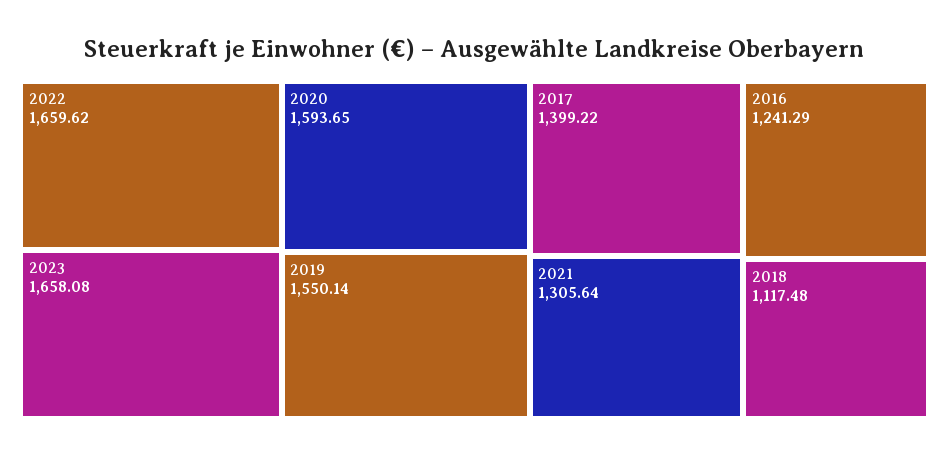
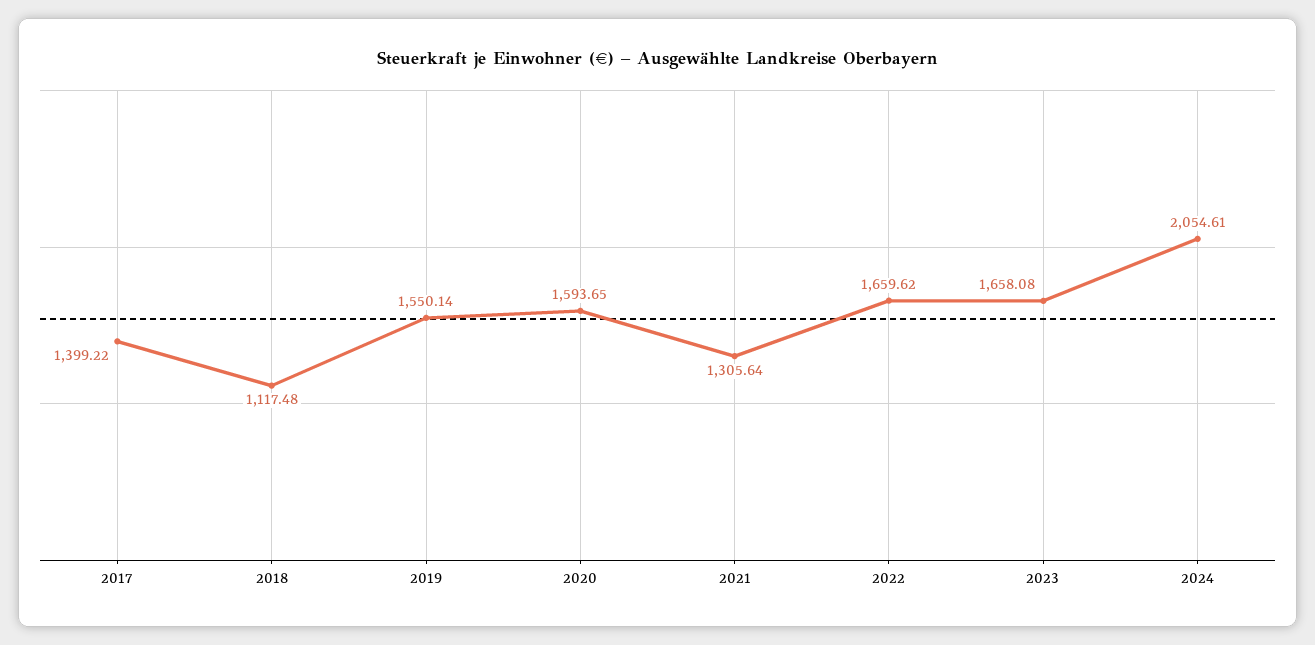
2016: 1241.29 -> none
2024: none -> 2054.61

